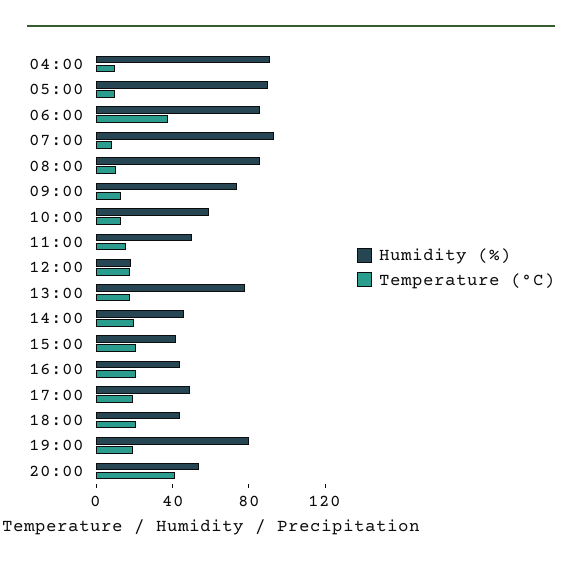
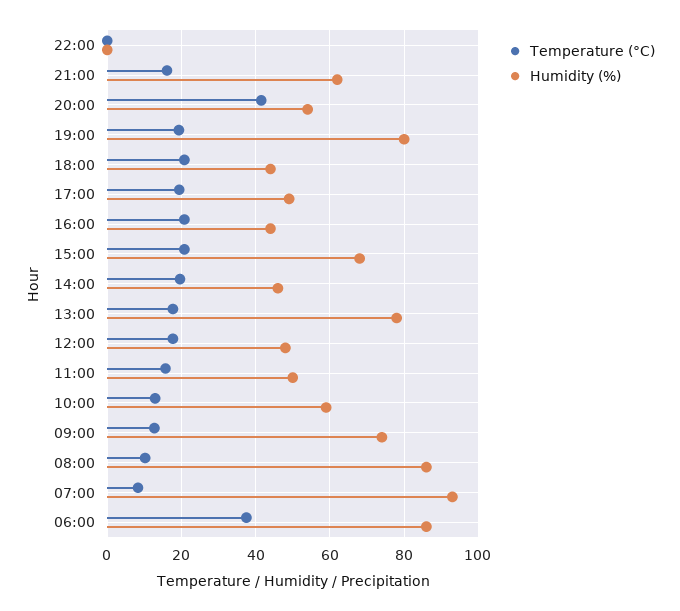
Humidity (%), 04:00: 90 -> none
Temperature (°C), 04:00: 10 -> none
Humidity (%), 05:00: 90 -> none
Temperature (°C), 05:00: 10 -> none
Humidity (%), 12:00: 20 -> 48
Humidity (%), 15:00: 40 -> 68
Temperature (°C), 22:00: none -> 0
Humidity (%), 22:00: none -> 0
Temperature (°C), 21:00: none -> 16
Humidity (%), 21:00: none -> 62

